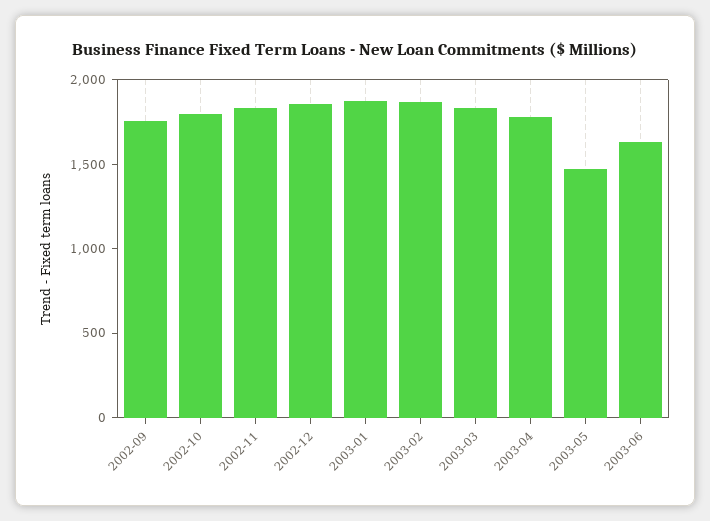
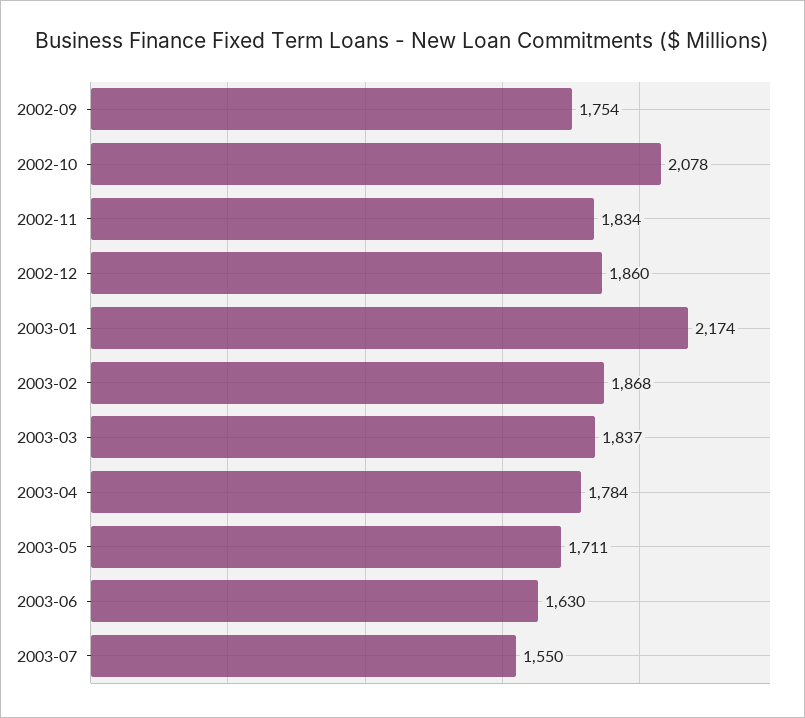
2002-10: 1800 -> 2078
2003-01: 1900 -> 2174
2003-05: 1500 -> 1711
2003-07: none -> 1550

